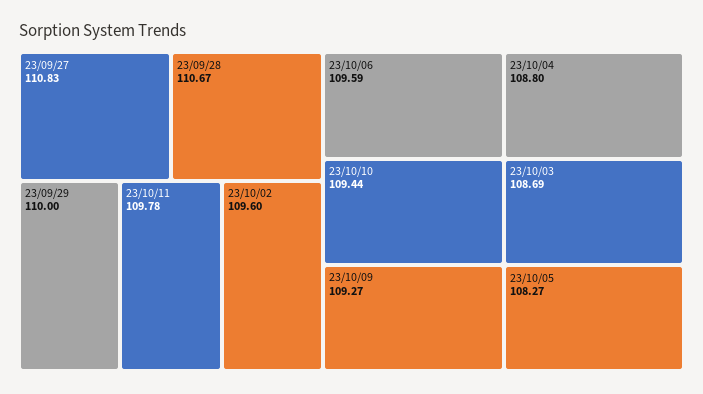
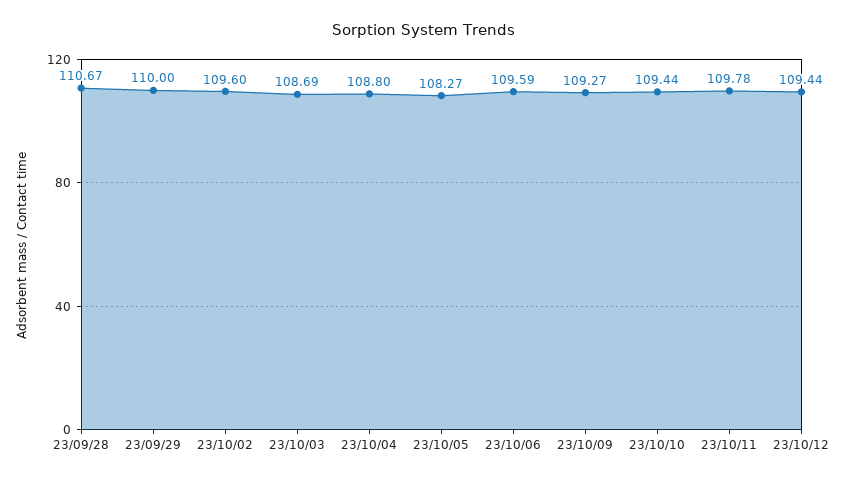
23/09/27: 110.83 -> none
23/10/12: none -> 109.44

